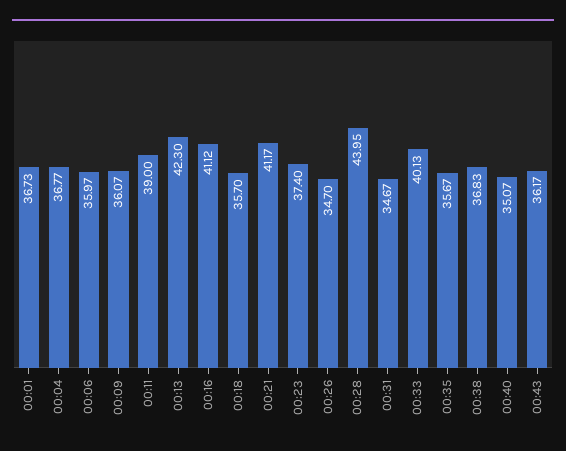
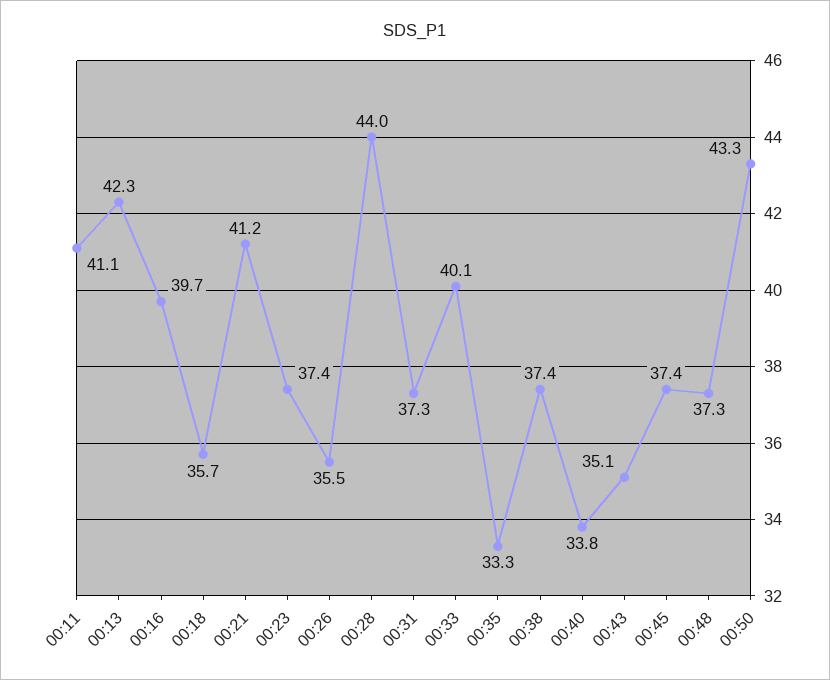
00:01: 36.73 -> none
00:04: 36.77 -> none
00:06: 35.97 -> none
00:09: 36.07 -> none
00:11: 39 -> 41.1
00:16: 41.12 -> 39.7
00:26: 34.7 -> 35.5
00:31: 34.67 -> 37.3
00:35: 35.67 -> 33.3
00:38: 36.83 -> 37.4
00:40: 35.07 -> 33.8
00:43: 36.17 -> 35.1
00:45: none -> 37.4
00:48: none -> 37.3
00:50: none -> 43.3

